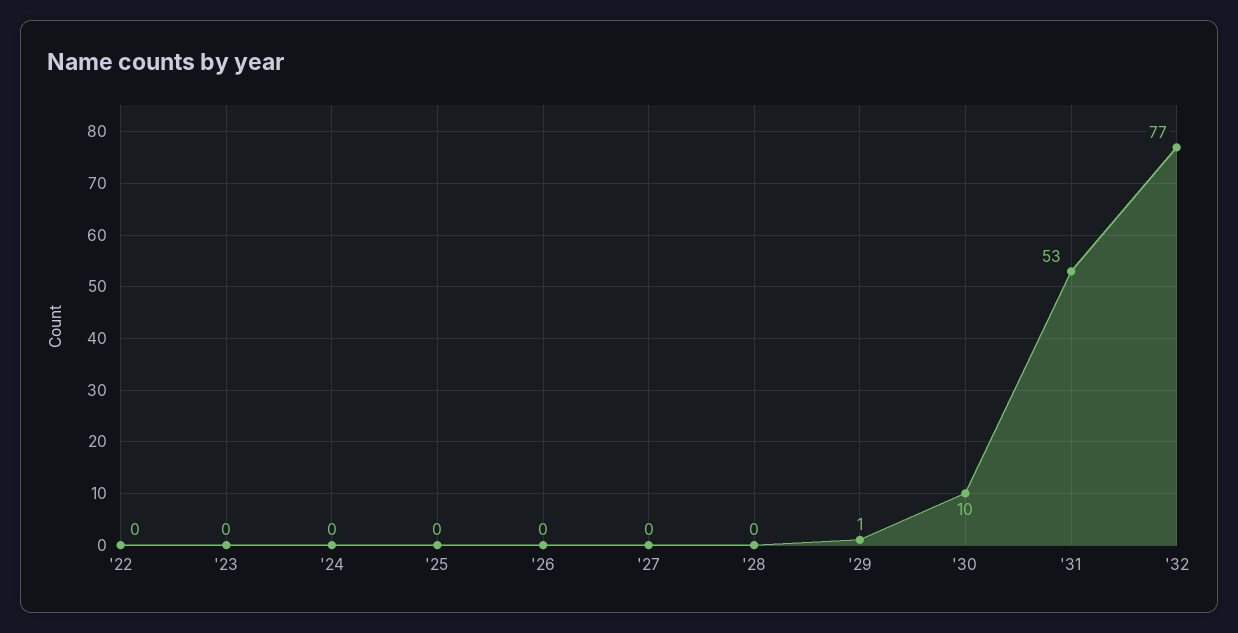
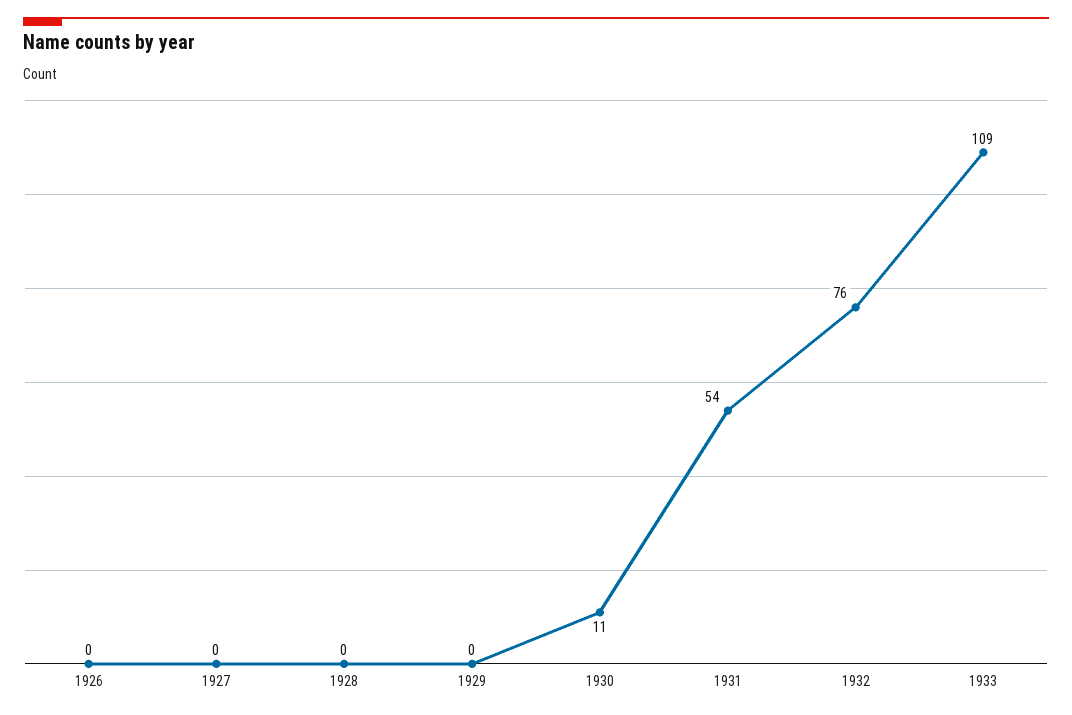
'22: 0 -> none
'23: 0 -> none
'24: 0 -> none
'25: 0 -> none
'29: 1 -> 0
'30: 10 -> 11
'31: 53 -> 54
'32: 77 -> 76
1933: none -> 109

